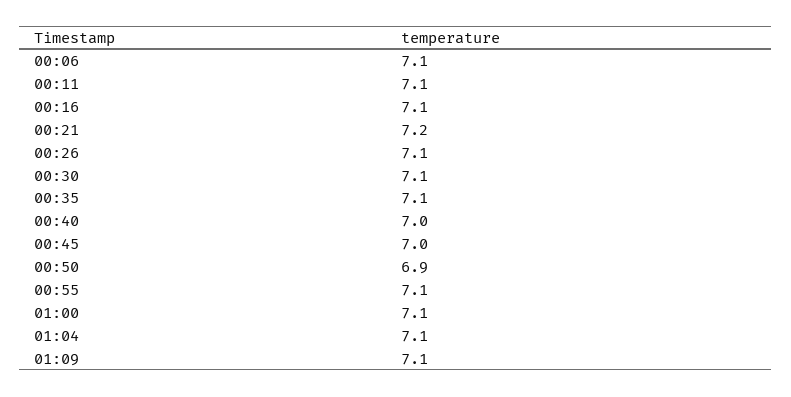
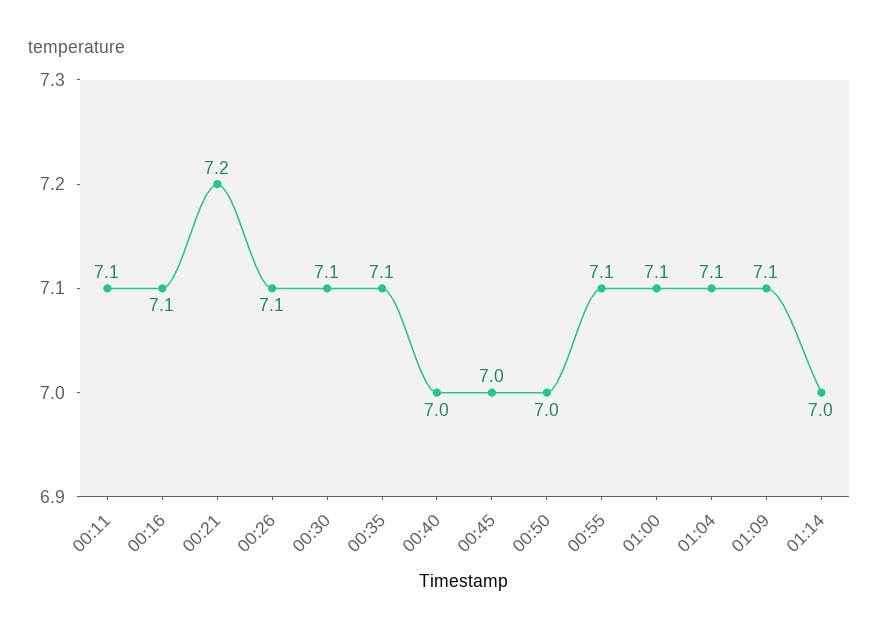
00:06: 7.1 -> none
00:50: 6.9 -> 7
01:14: none -> 7

